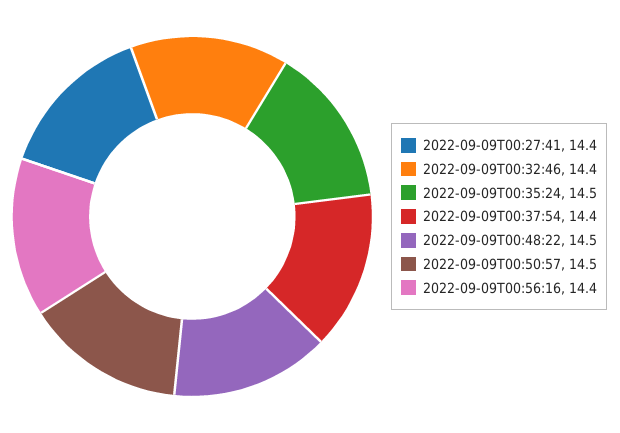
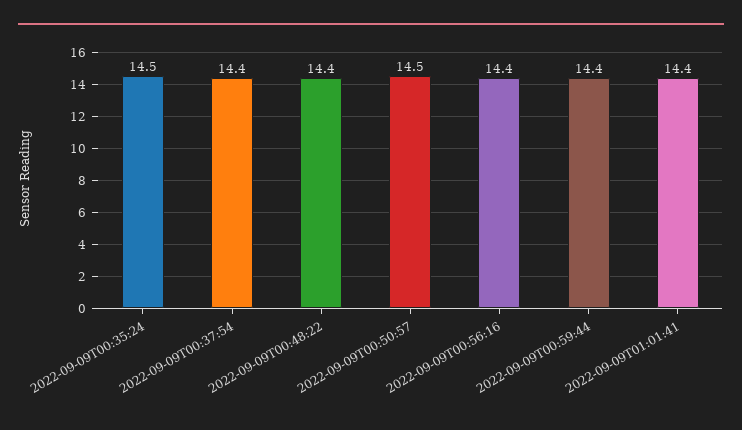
2022-09-09T00:27:41: 14.4 -> none
2022-09-09T00:32:46: 14.4 -> none
2022-09-09T00:48:22: 14.5 -> 14.4
2022-09-09T00:59:44: none -> 14.4
2022-09-09T01:01:41: none -> 14.4

